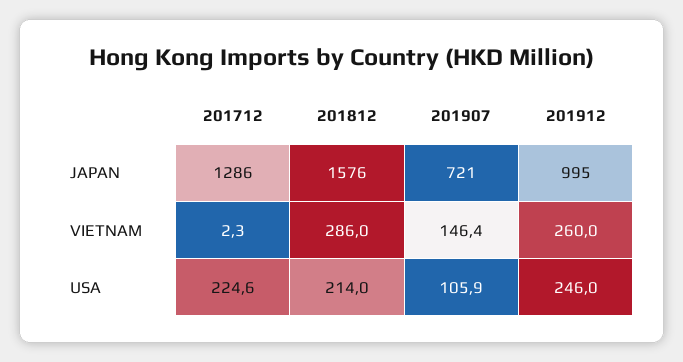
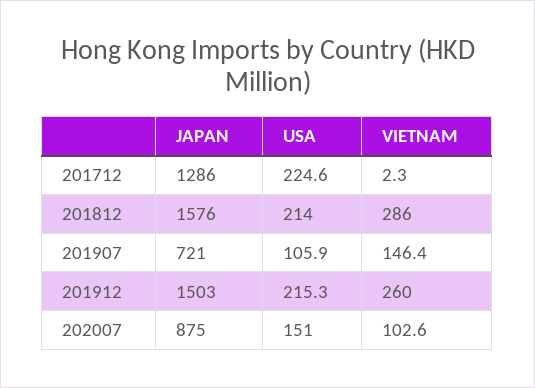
201912, JAPAN: 995 -> 1503
201912, USA: 246 -> 215.3
202007, JAPAN: none -> 875
202007, USA: none -> 151
202007, VIETNAM: none -> 102.6

